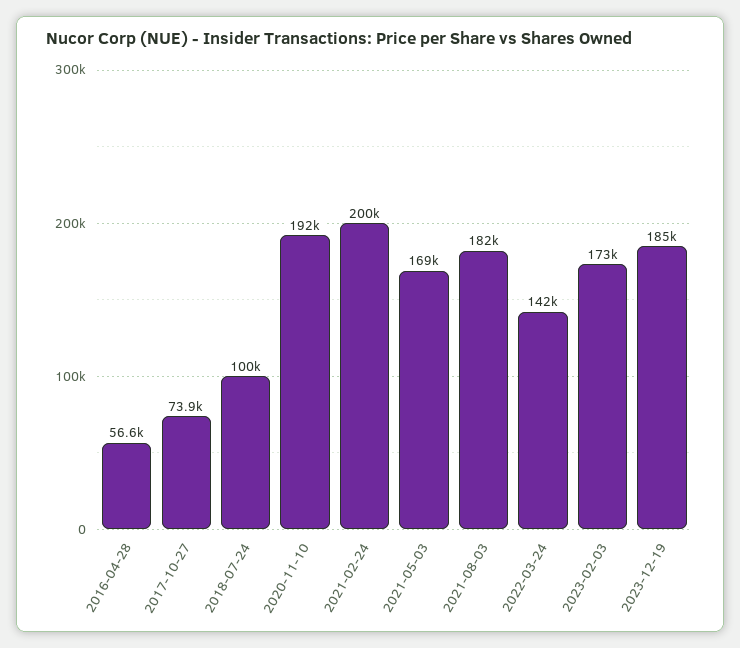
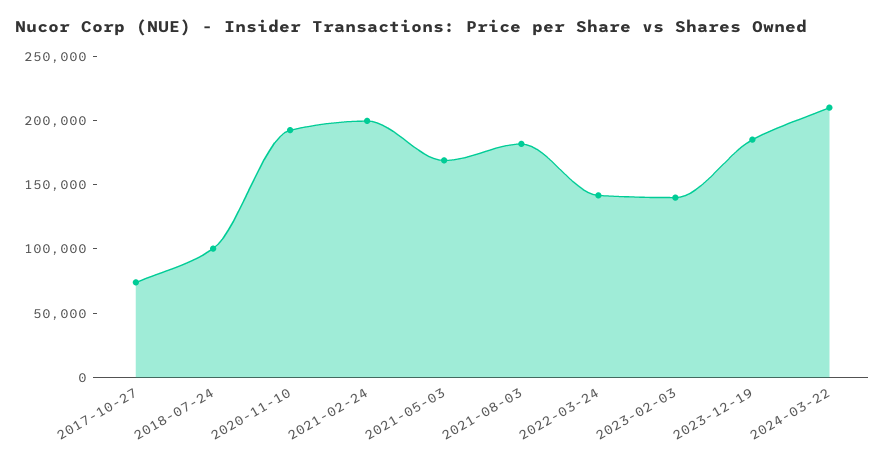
2016-04-28: 56600 -> none
2023-02-03: 173000 -> 140000
2024-03-22: none -> 210000

